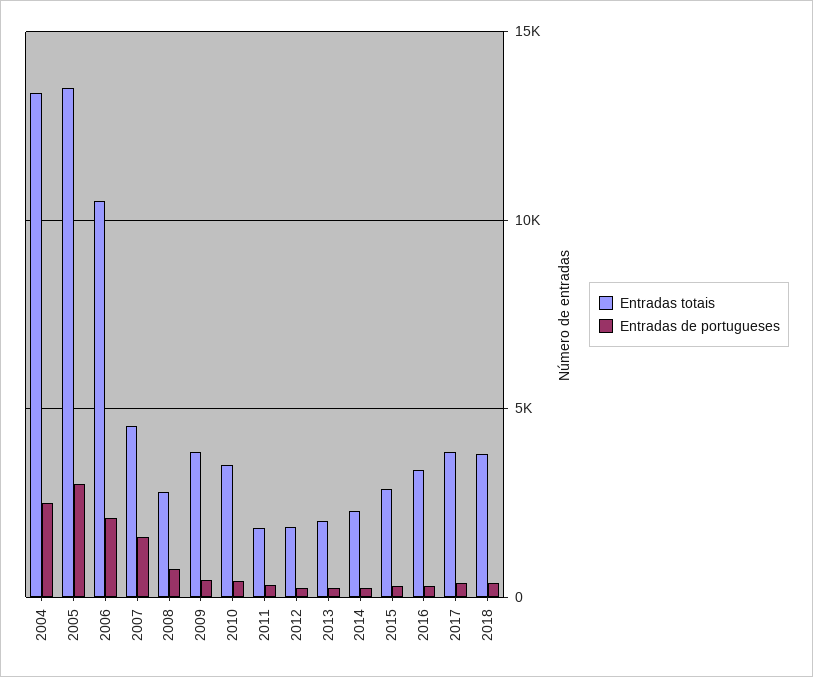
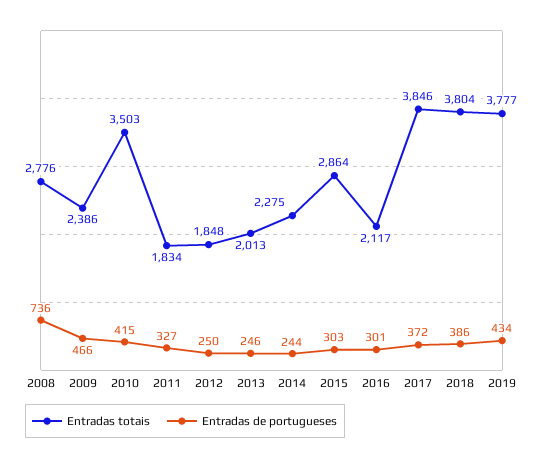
Entradas totais, 2004: 13500 -> none
Entradas de portugueses, 2004: 2500 -> none
Entradas totais, 2005: 13500 -> none
Entradas de portugueses, 2005: 3000 -> none
Entradas totais, 2006: 10500 -> none
Entradas de portugueses, 2006: 2000 -> none
Entradas totais, 2007: 4500 -> none
Entradas de portugueses, 2007: 1500 -> none
Entradas totais, 2009: 4000 -> 2386
Entradas totais, 2016: 3500 -> 2117
Entradas totais, 2019: none -> 3777
Entradas de portugueses, 2019: none -> 434

